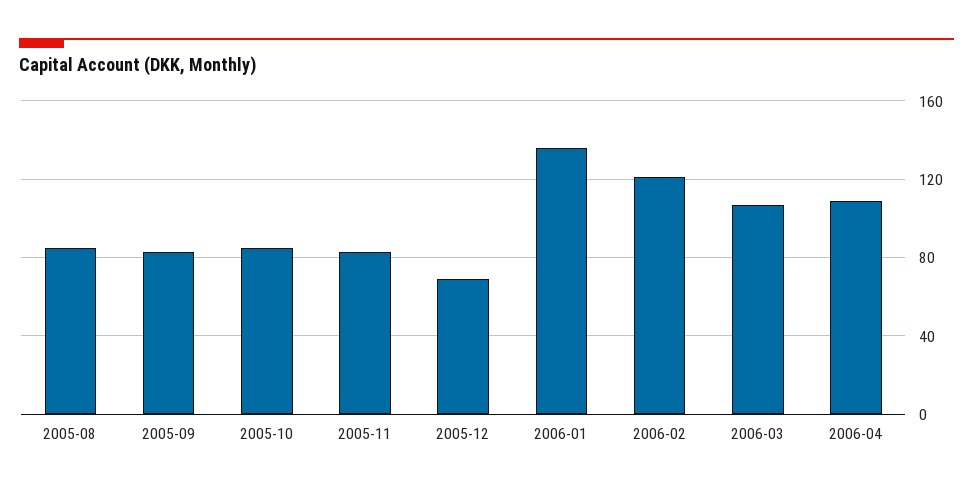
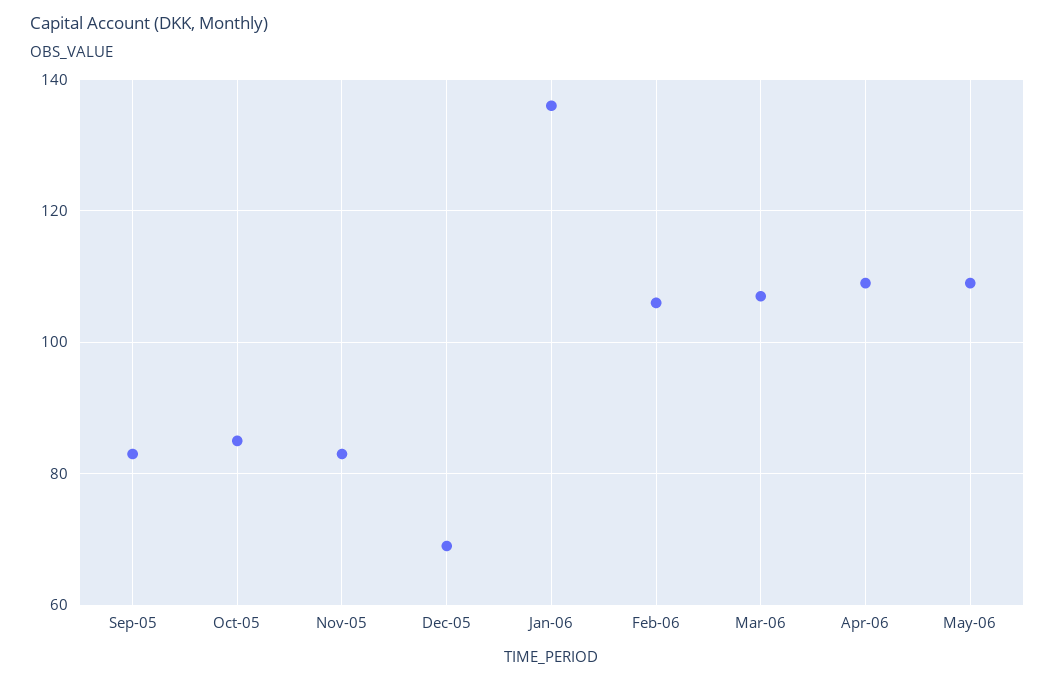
2005-08: 85 -> none
2006-02: 120 -> 105
May-06: none -> 110

